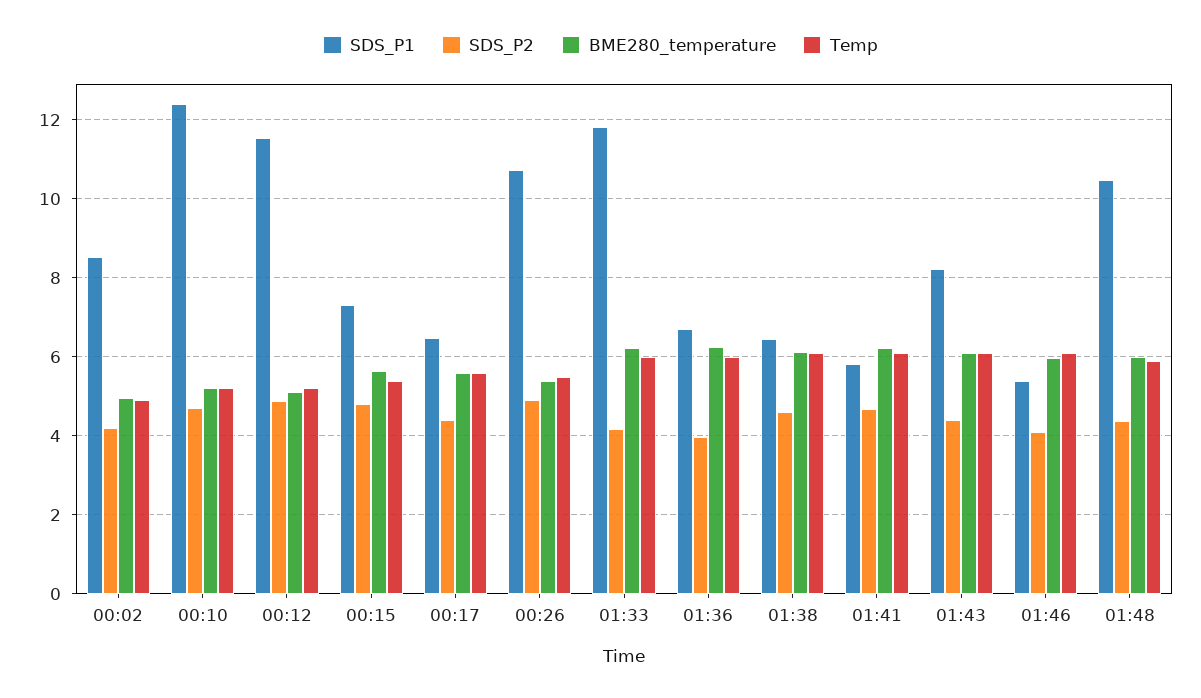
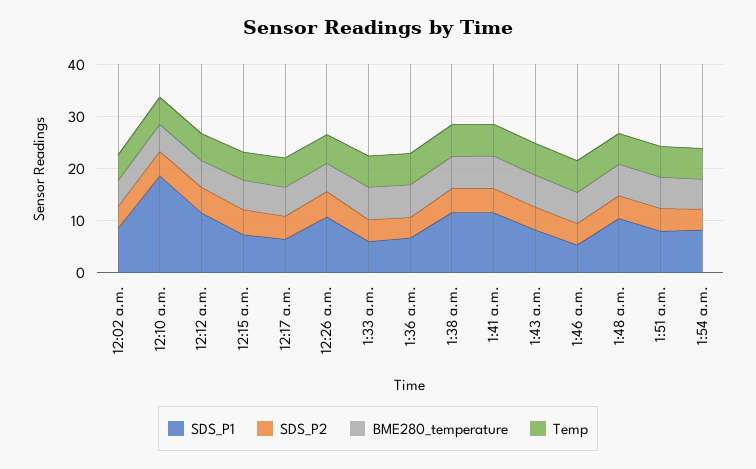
SDS_P1, 00:10: 12.4 -> 18
SDS_P1, 01:33: 11.8 -> 6
SDS_P1, 01:38: 6.4 -> 12
SDS_P1, 01:41: 5.8 -> 12
SDS_P1, 1:51 a.m.: none -> 8
SDS_P2, 1:51 a.m.: none -> 4
BME280_temperature, 1:51 a.m.: none -> 6
Temp, 1:51 a.m.: none -> 6
SDS_P1, 1:54 a.m.: none -> 8
SDS_P2, 1:54 a.m.: none -> 4
BME280_temperature, 1:54 a.m.: none -> 6
Temp, 1:54 a.m.: none -> 6

